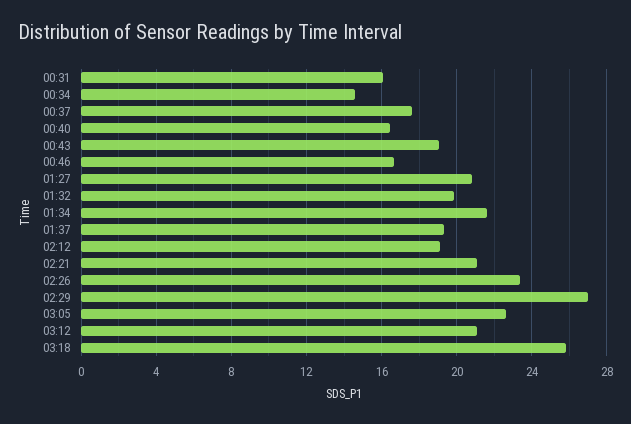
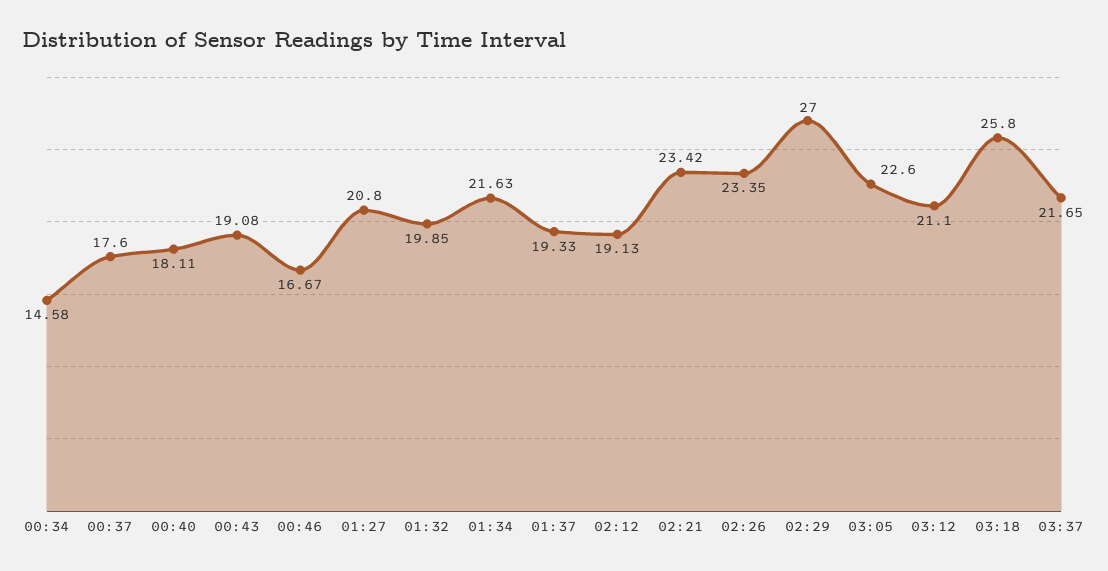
00:31: 16 -> none
00:40: 16.5 -> 18.11
02:21: 21 -> 23.42
03:37: none -> 21.65

